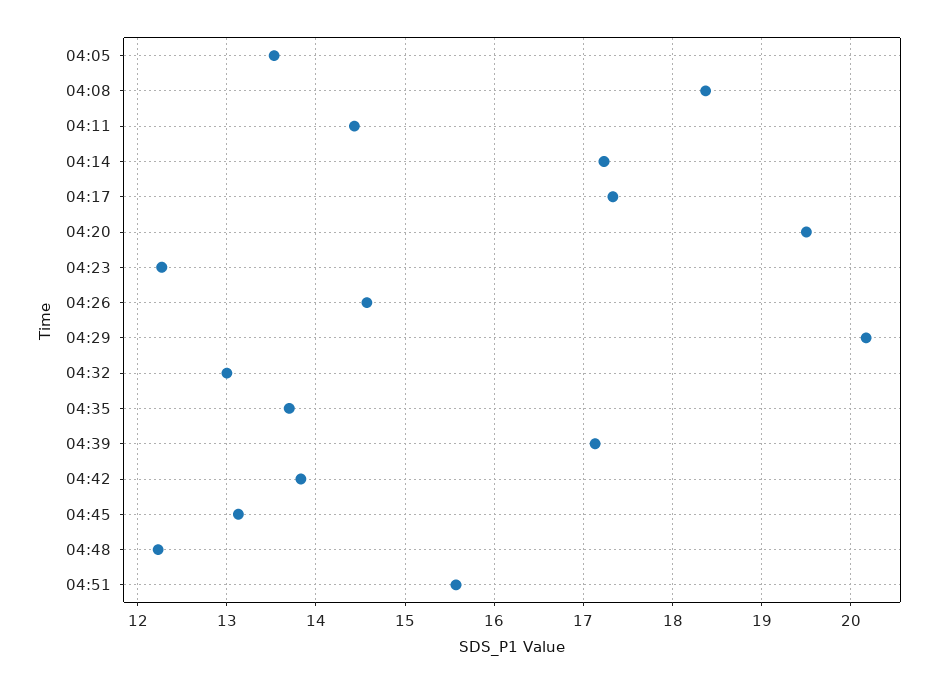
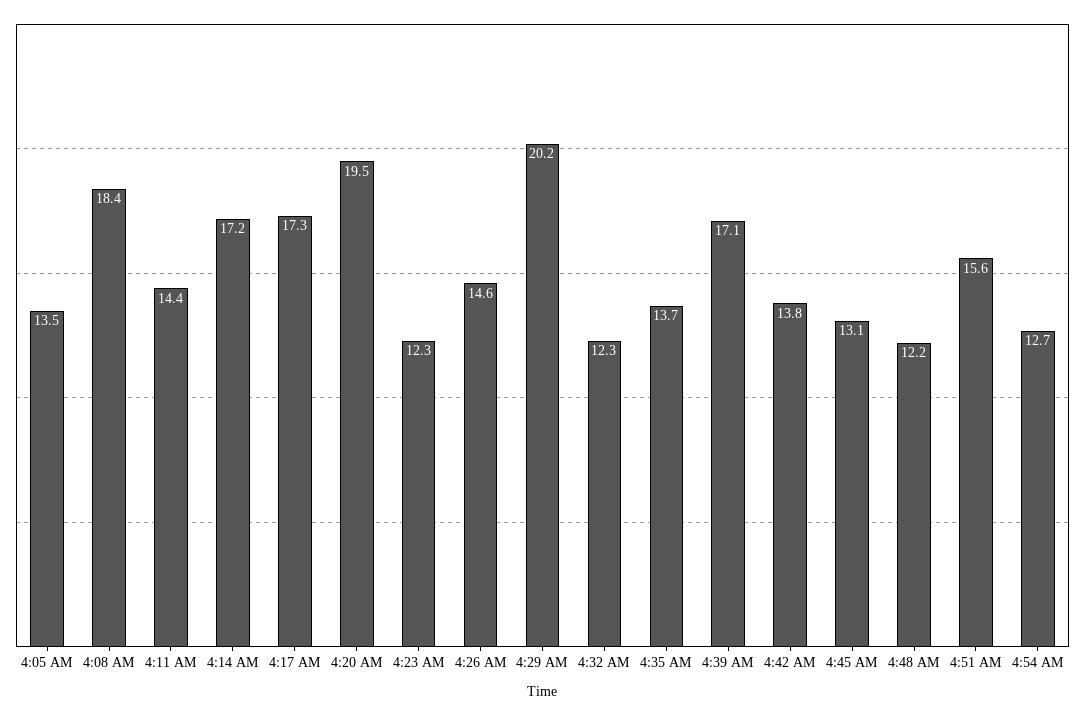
04:32: 13 -> 12.3
4:54 AM: none -> 12.7

